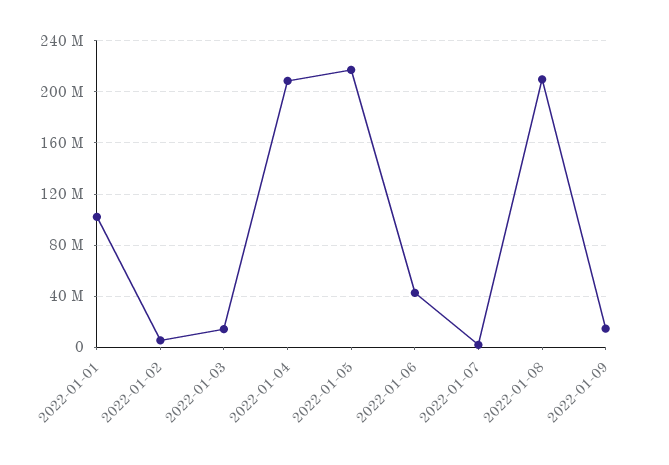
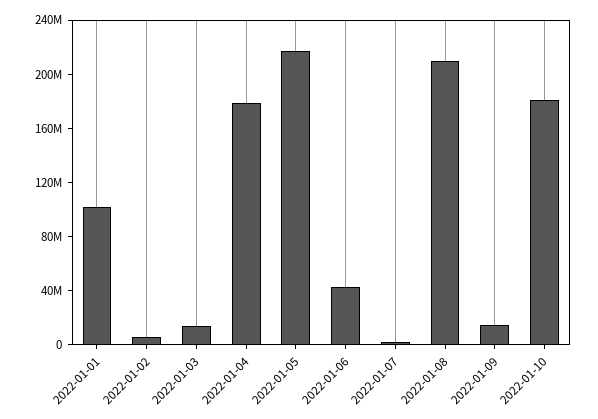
2022-01-04: 210000000 -> 180000000
2022-01-10: none -> 180000000

